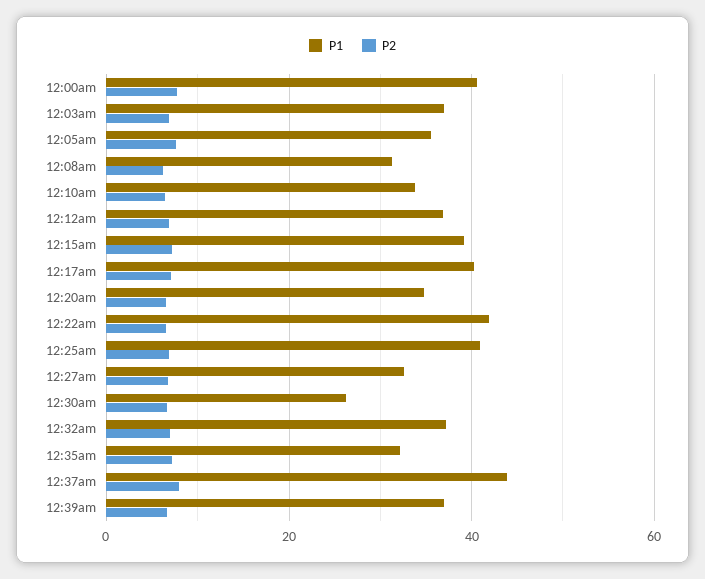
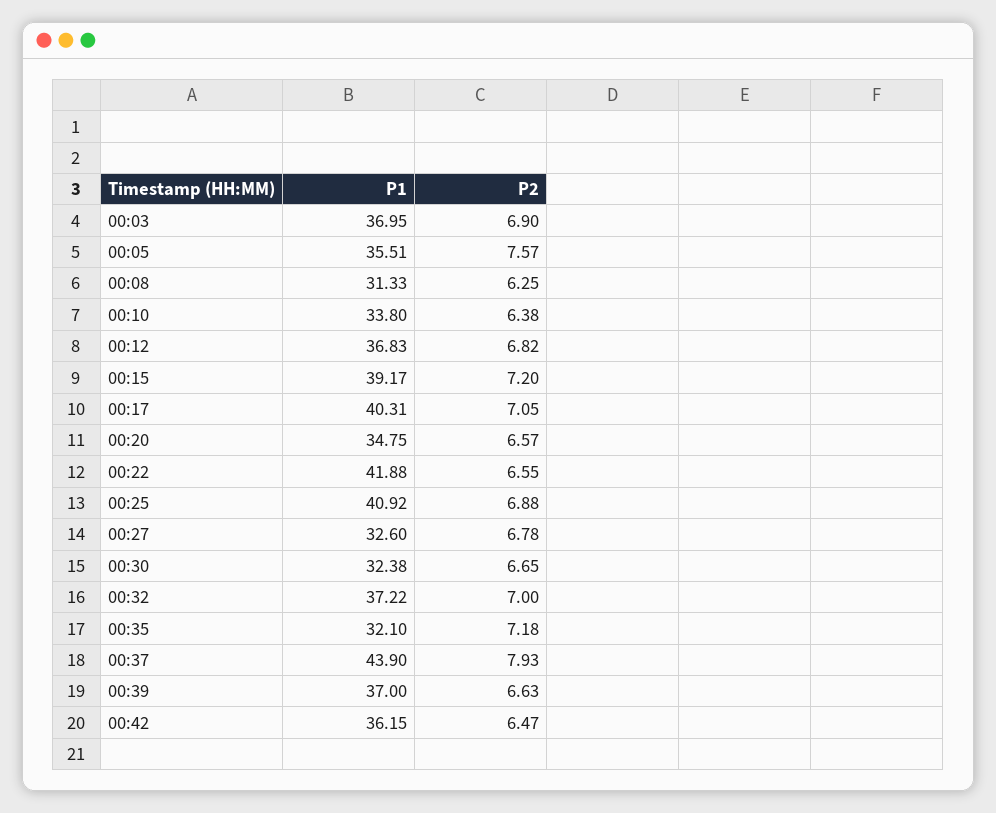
P1, 12:00am: 40 -> none
P2, 12:00am: 8 -> none
P1, 12:30am: 26 -> 32.38
P1, 00:42: none -> 36.15
P2, 00:42: none -> 6.47

